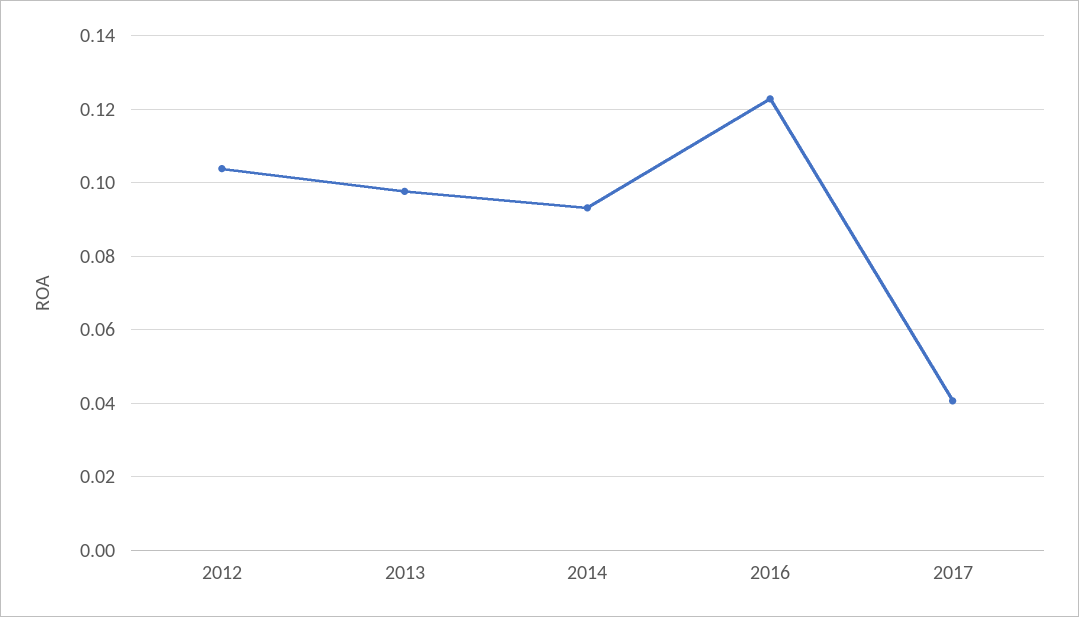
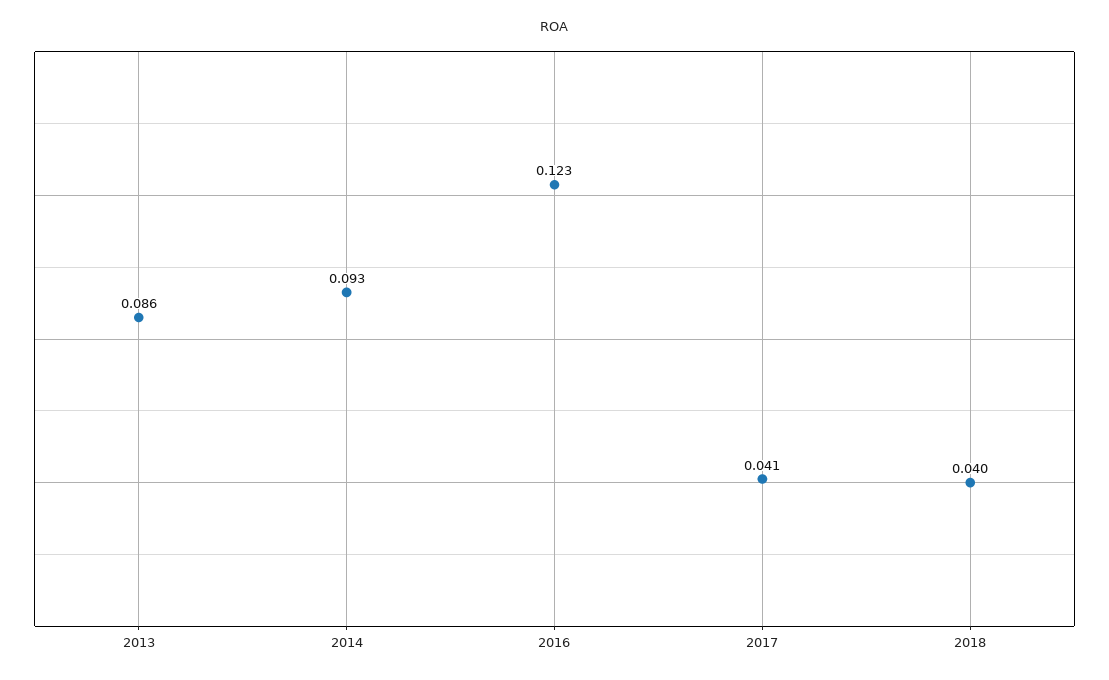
2012: 0.104 -> none
2013: 0.098 -> 0.086
2018: none -> 0.04

